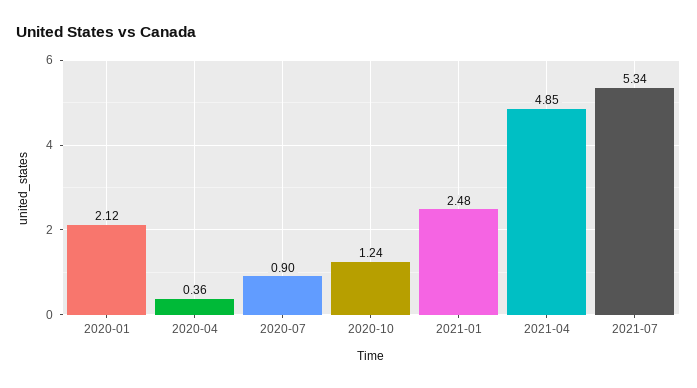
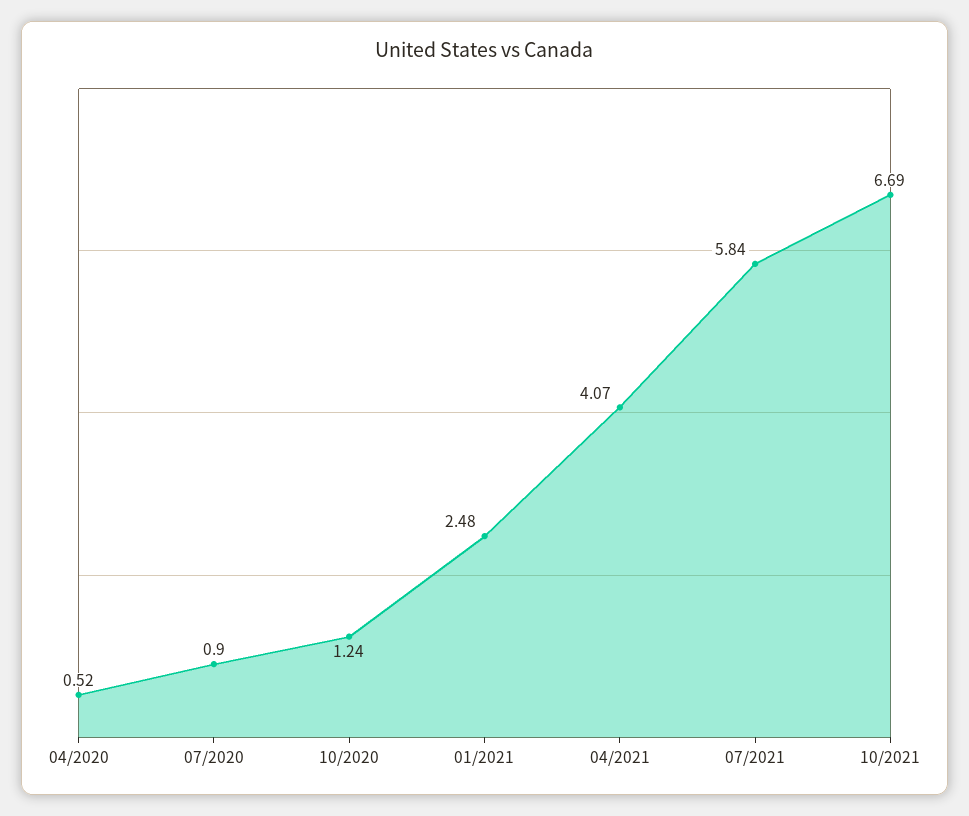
2020-01: 2.12 -> none
2020-04: 0.36 -> 0.52
2021-04: 4.85 -> 4.07
2021-07: 5.34 -> 5.84
10/2021: none -> 6.69

